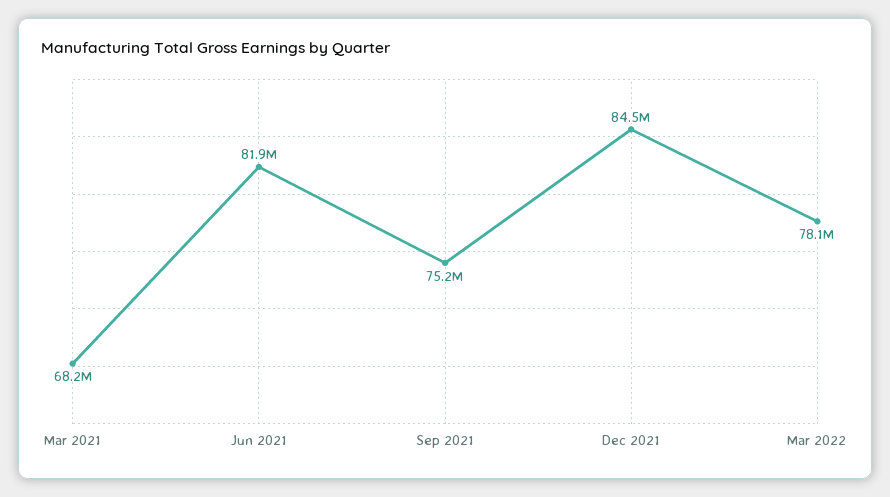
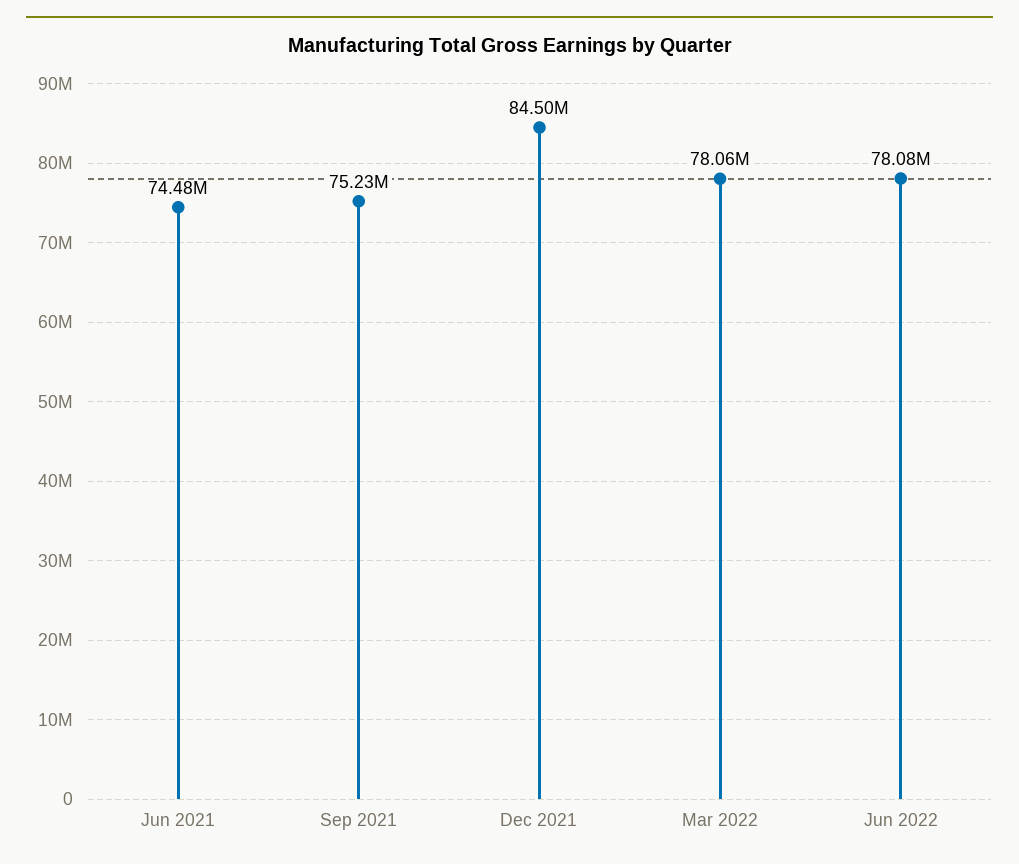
Mar 2021: 68200000 -> none
Jun 2021: 81900000 -> 74480000
Jun 2022: none -> 78080000

